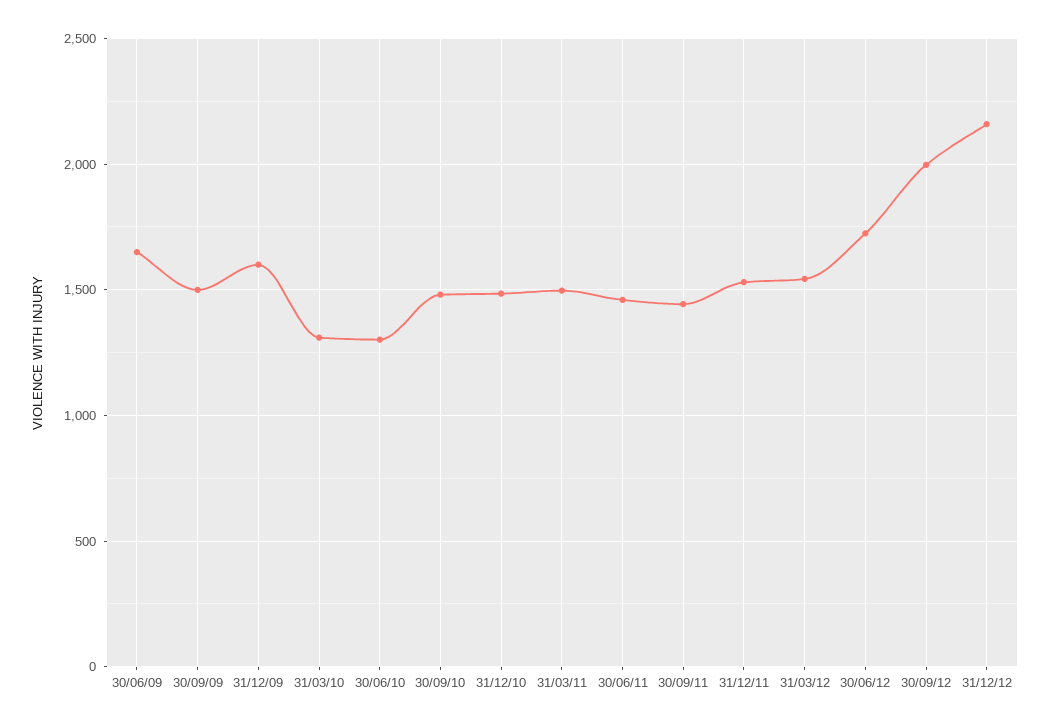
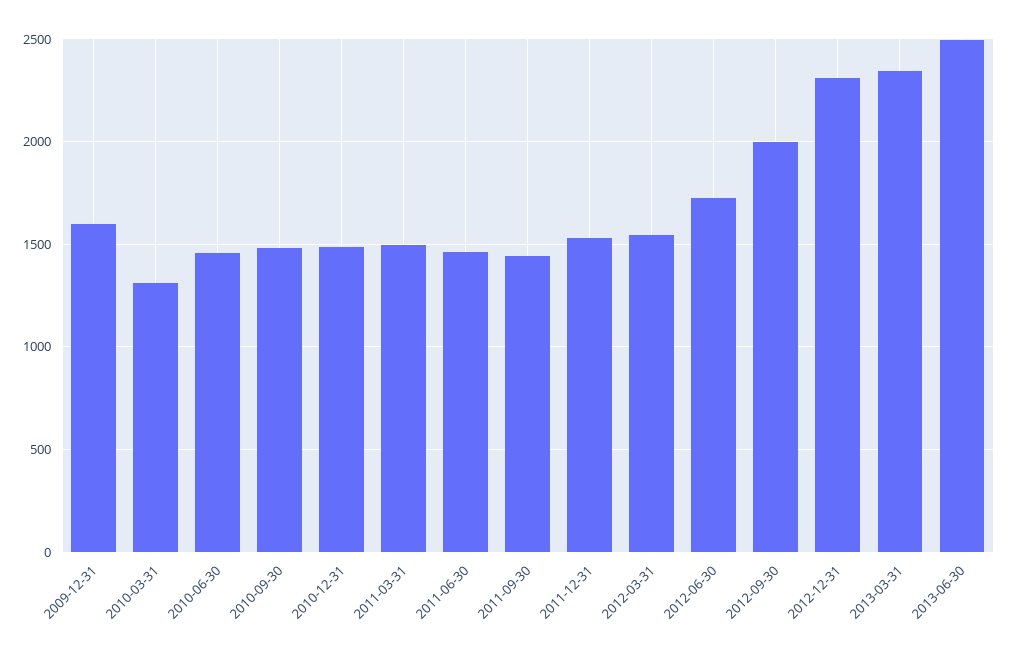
30/06/09: 1650 -> none
30/09/09: 1500 -> none
30/06/10: 1300 -> 1450
31/12/12: 2150 -> 2300
2013-03-31: none -> 2350
2013-06-30: none -> 2500

